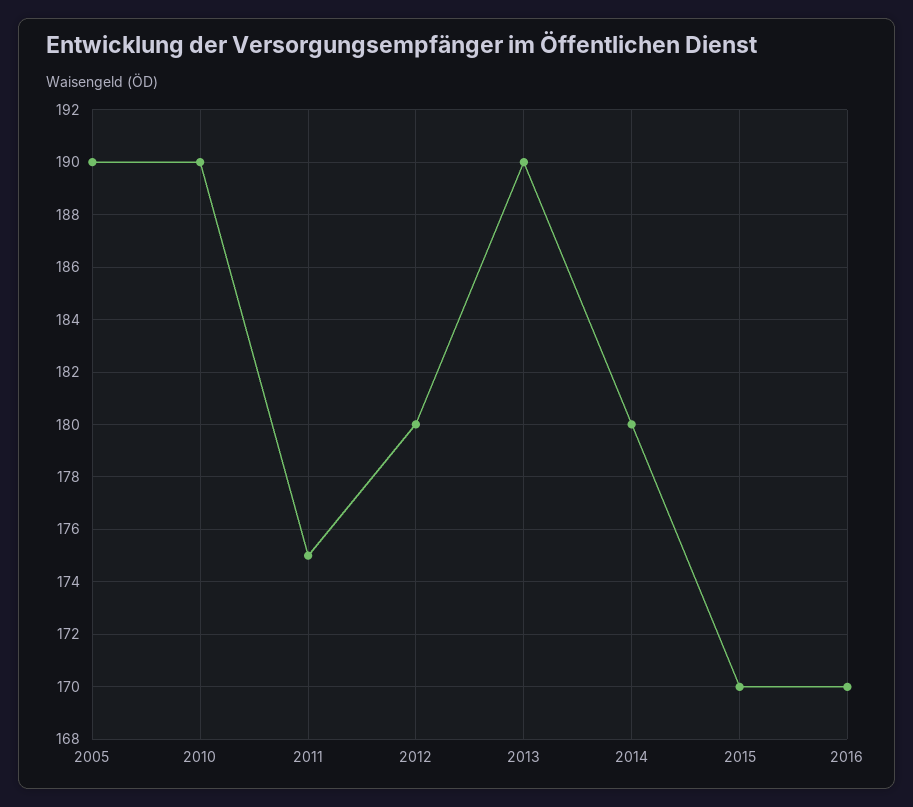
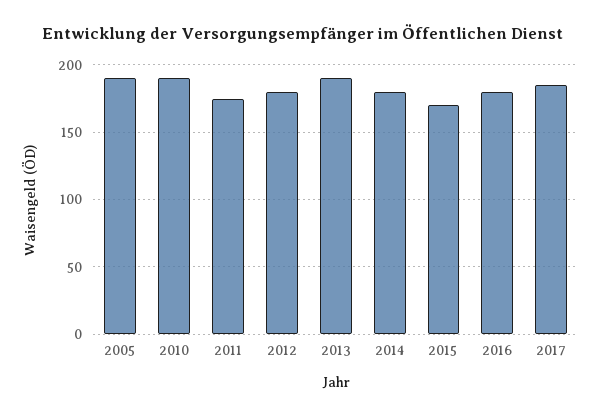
2016: 170 -> 180
2017: none -> 185

